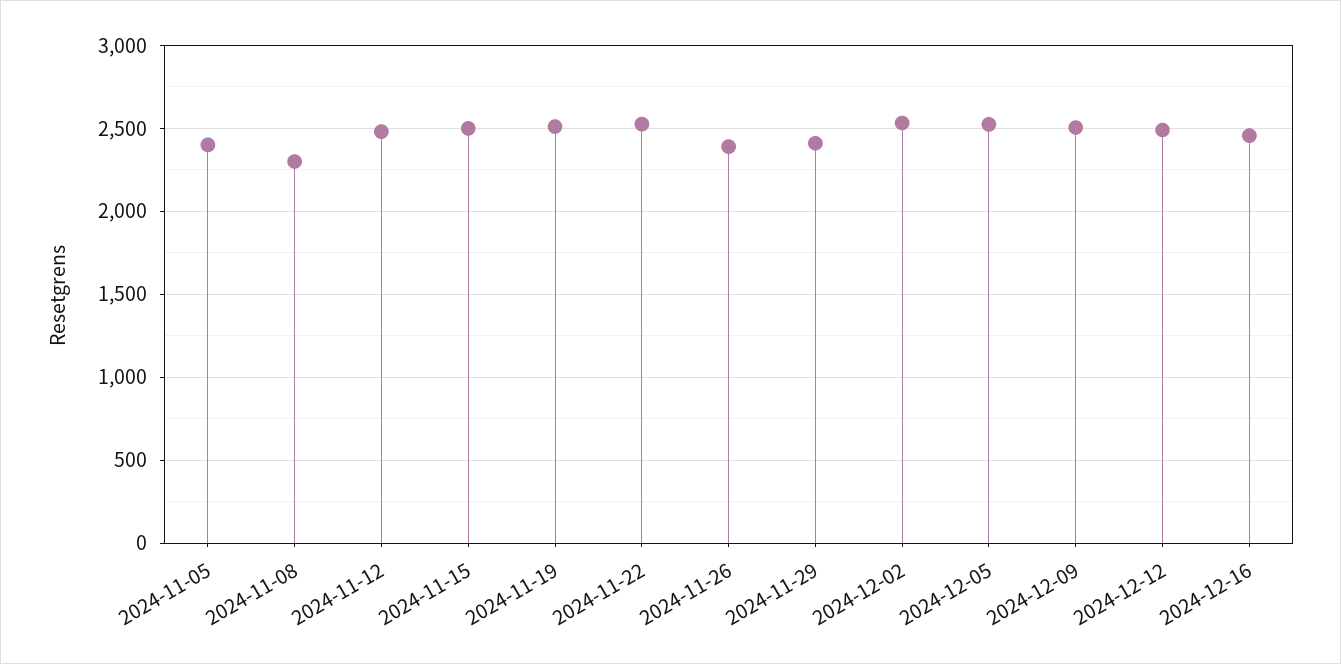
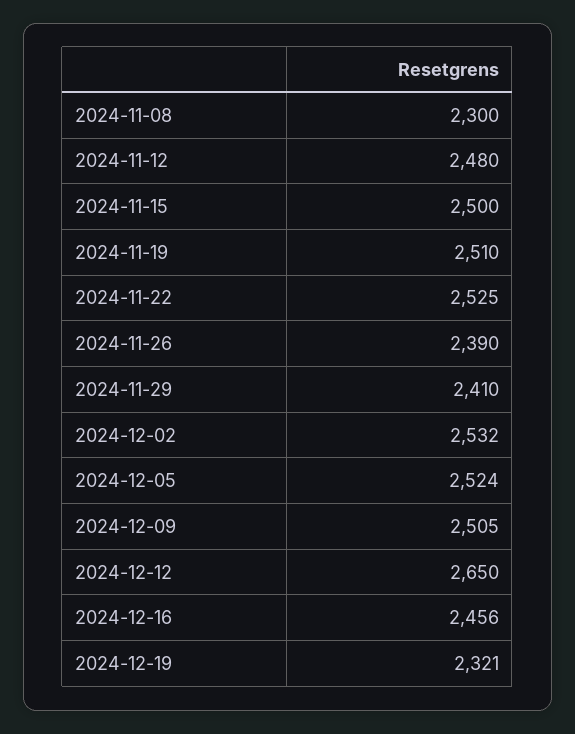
2024-11-05: 2400 -> none
2024-12-12: 2500 -> 2650
2024-12-19: none -> 2321

